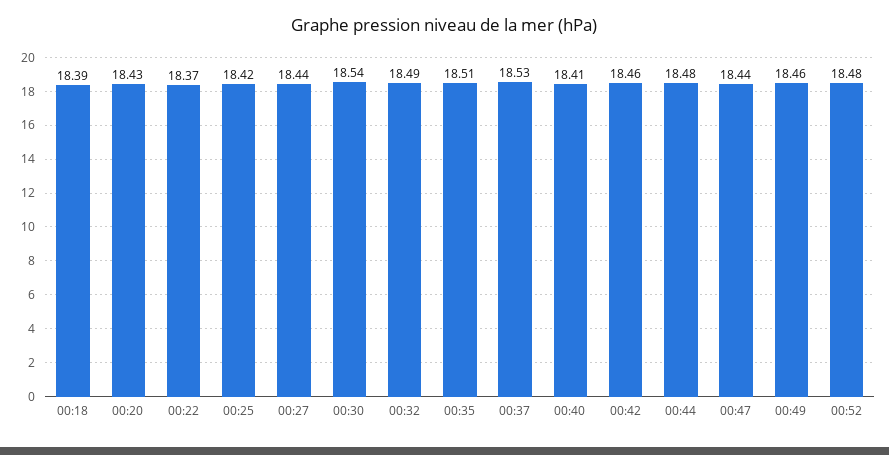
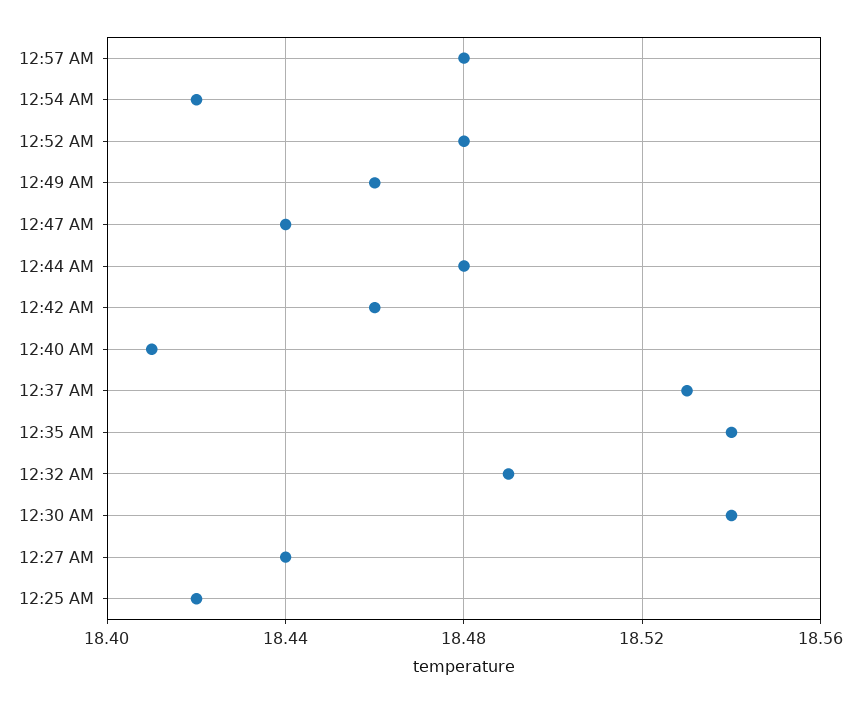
00:18: 18.39 -> none
00:20: 18.43 -> none
00:22: 18.37 -> none
00:35: 18.51 -> 18.54
12:57 AM: none -> 18.48
12:54 AM: none -> 18.42

